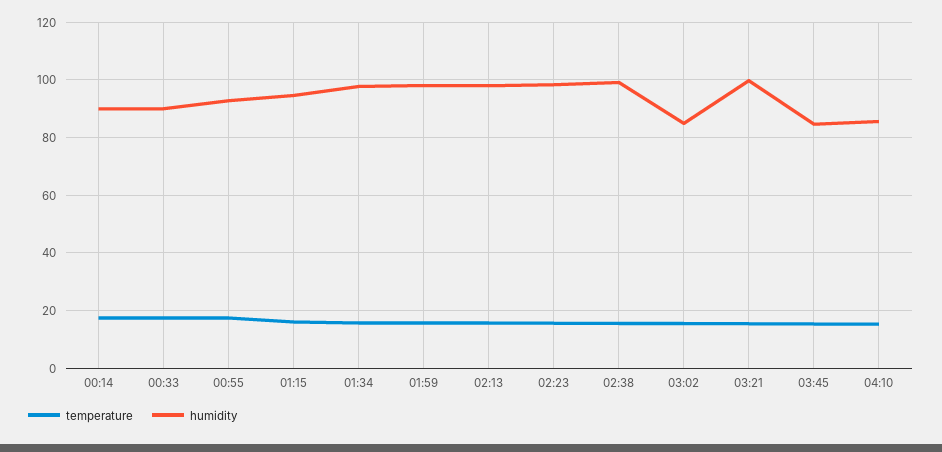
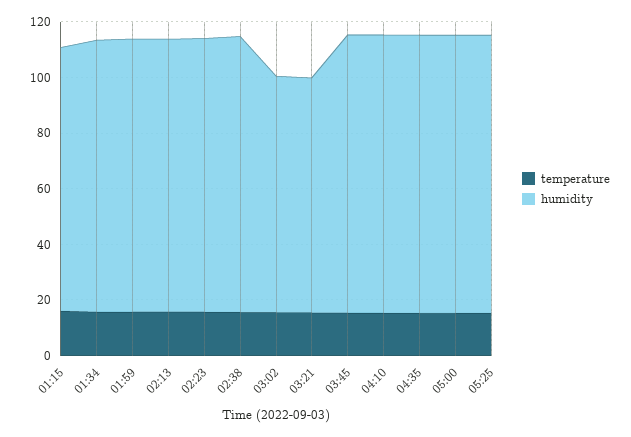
temperature, 00:14: 17.5 -> none
humidity, 00:14: 90 -> none
temperature, 00:33: 17.5 -> none
humidity, 00:33: 90 -> none
temperature, 00:55: 17.5 -> none
humidity, 00:55: 92.5 -> none
humidity, 03:21: 100 -> 85
humidity, 03:45: 85 -> 100
humidity, 04:10: 85 -> 100
temperature, 04:35: none -> 15
humidity, 04:35: none -> 100
temperature, 05:00: none -> 15
humidity, 05:00: none -> 100
temperature, 05:25: none -> 15
humidity, 05:25: none -> 100

